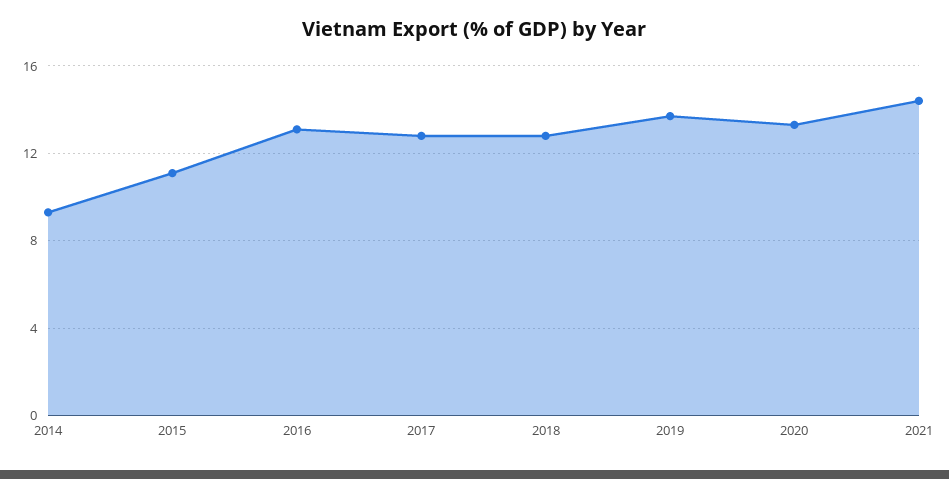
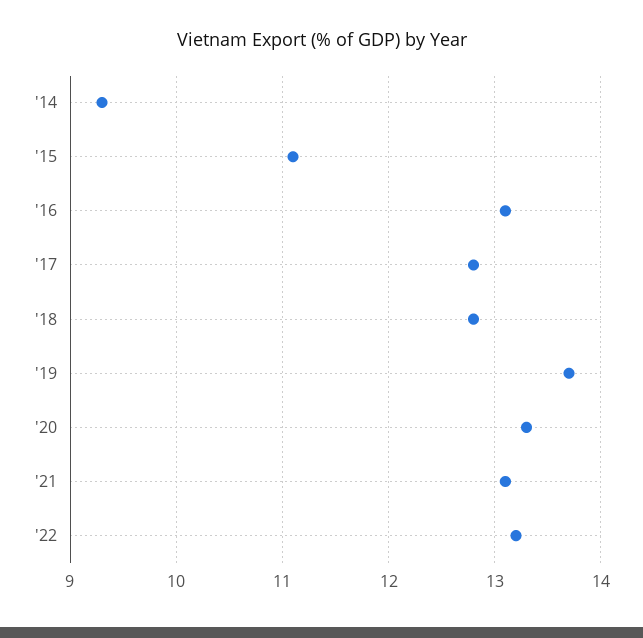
2021: 14.5 -> 13.1
'22: none -> 13.2

